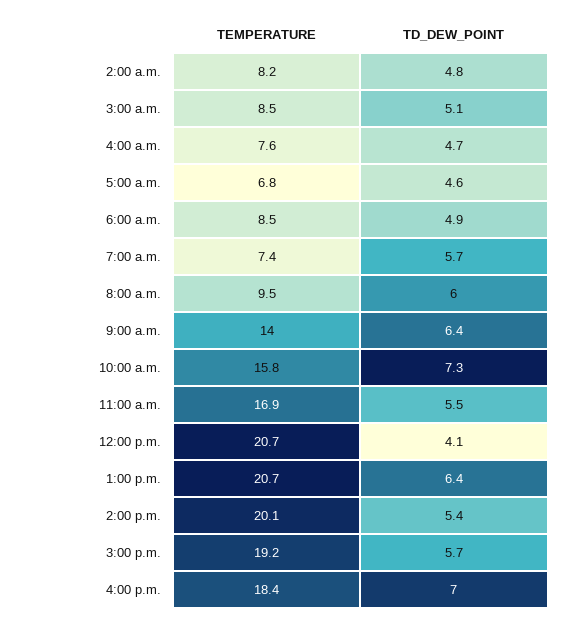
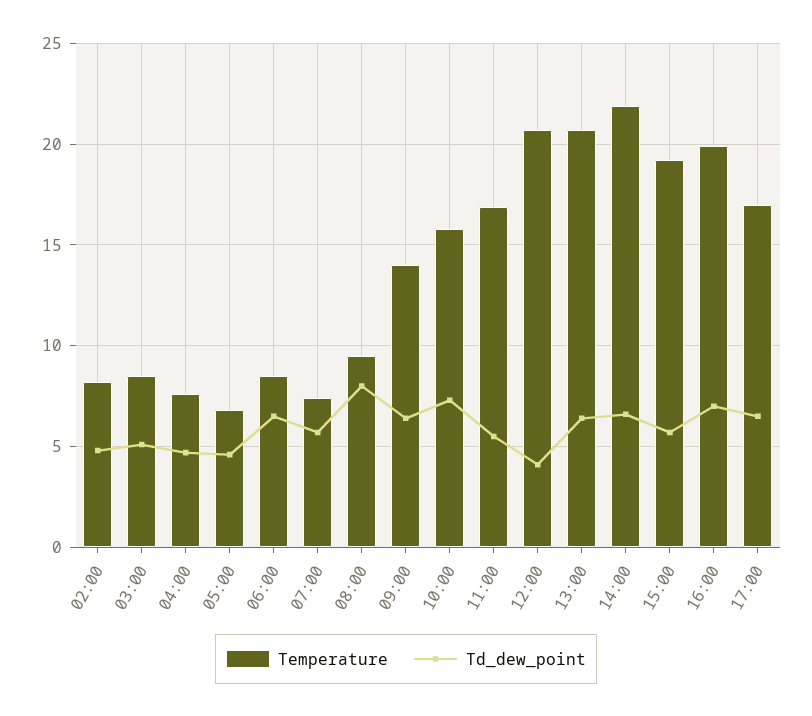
TD_DEW_POINT, 6:00 a.m.: 4.9 -> 6.5
TD_DEW_POINT, 8:00 a.m.: 6 -> 8
TEMPERATURE, 2:00 p.m.: 20.1 -> 22
TD_DEW_POINT, 2:00 p.m.: 5.4 -> 6.5
TEMPERATURE, 4:00 p.m.: 18.4 -> 20
TEMPERATURE, 17:00: none -> 17
TD_DEW_POINT, 17:00: none -> 6.5

